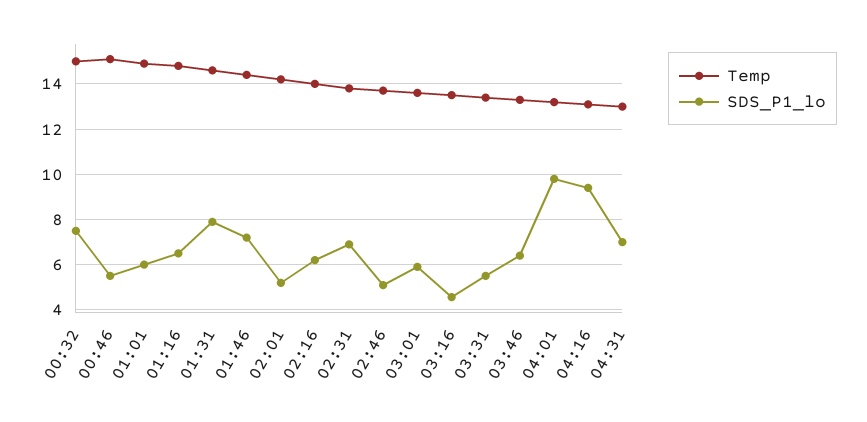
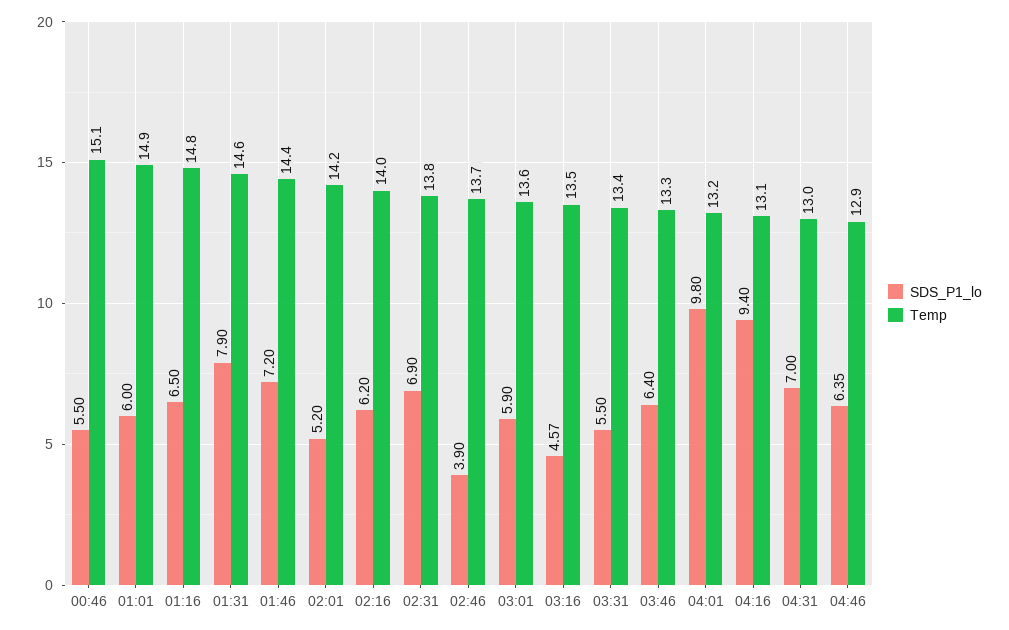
Temp, 00:32: 15 -> none
SDS_P1_lo, 00:32: 7.5 -> none
SDS_P1_lo, 02:46: 5 -> 3.9
SDS_P1_lo, 04:46: none -> 6.35
Temp, 04:46: none -> 12.9

